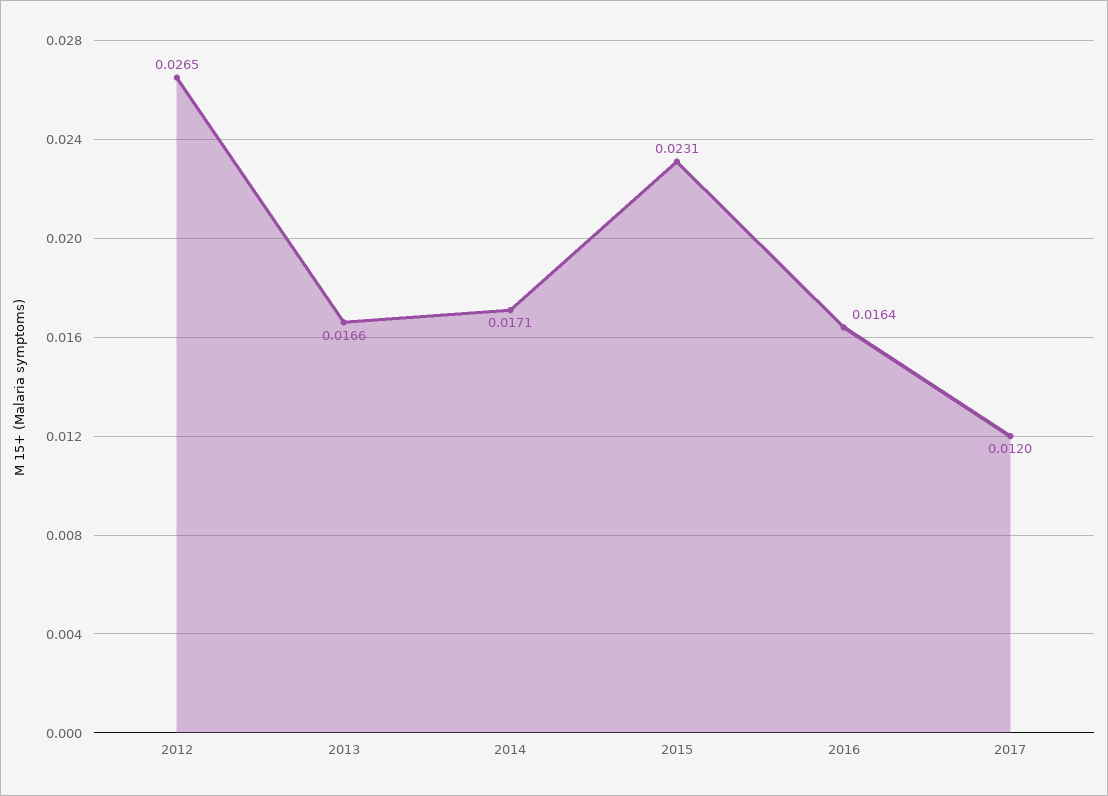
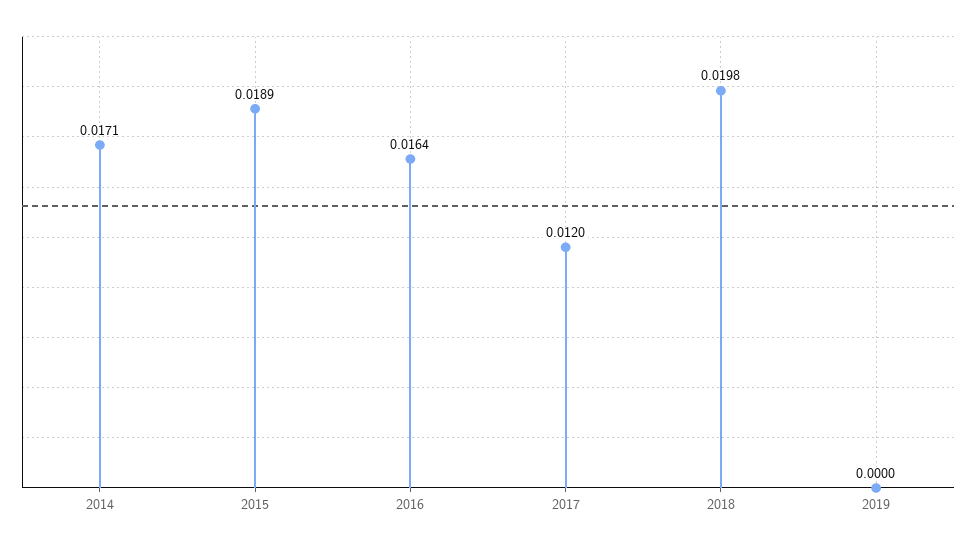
2012: 0.0265 -> none
2013: 0.0166 -> none
2015: 0.0231 -> 0.0189
2018: none -> 0.0198
2019: none -> 0

